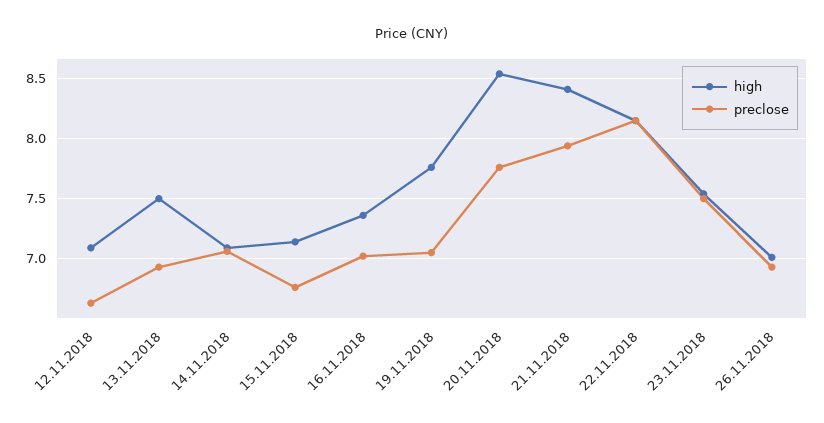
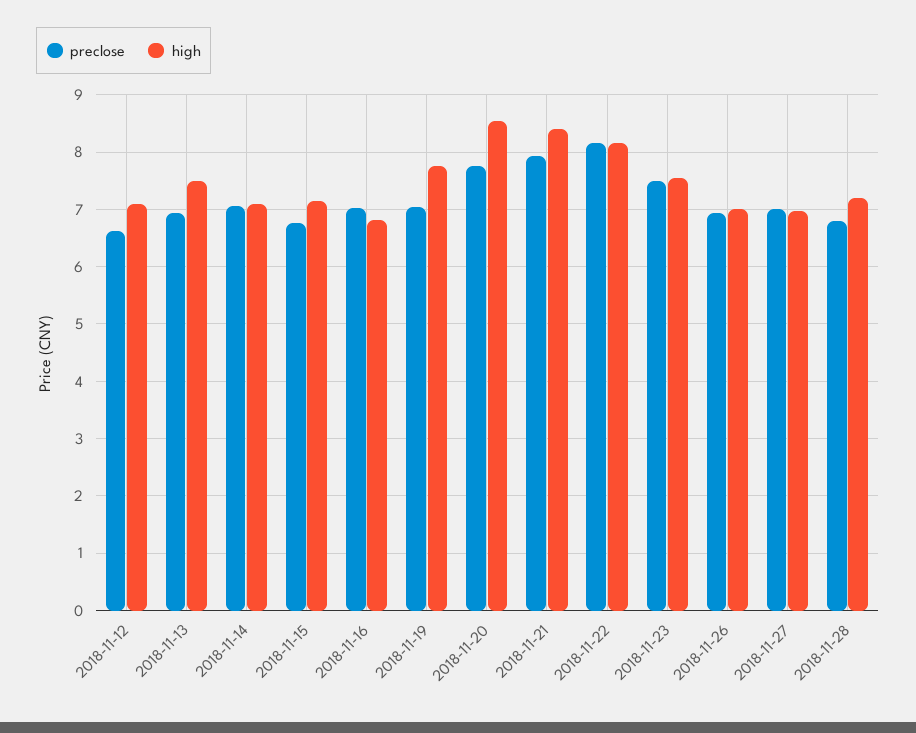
high, 16.11.2018: 7.35 -> 6.8
preclose, 2018-11-27: none -> 7
high, 2018-11-27: none -> 7
preclose, 2018-11-28: none -> 6.8
high, 2018-11-28: none -> 7.2

